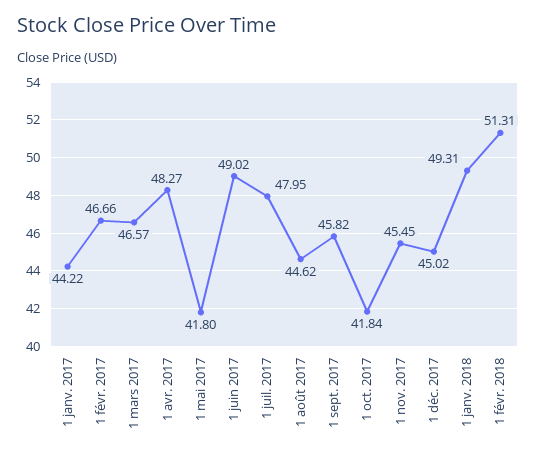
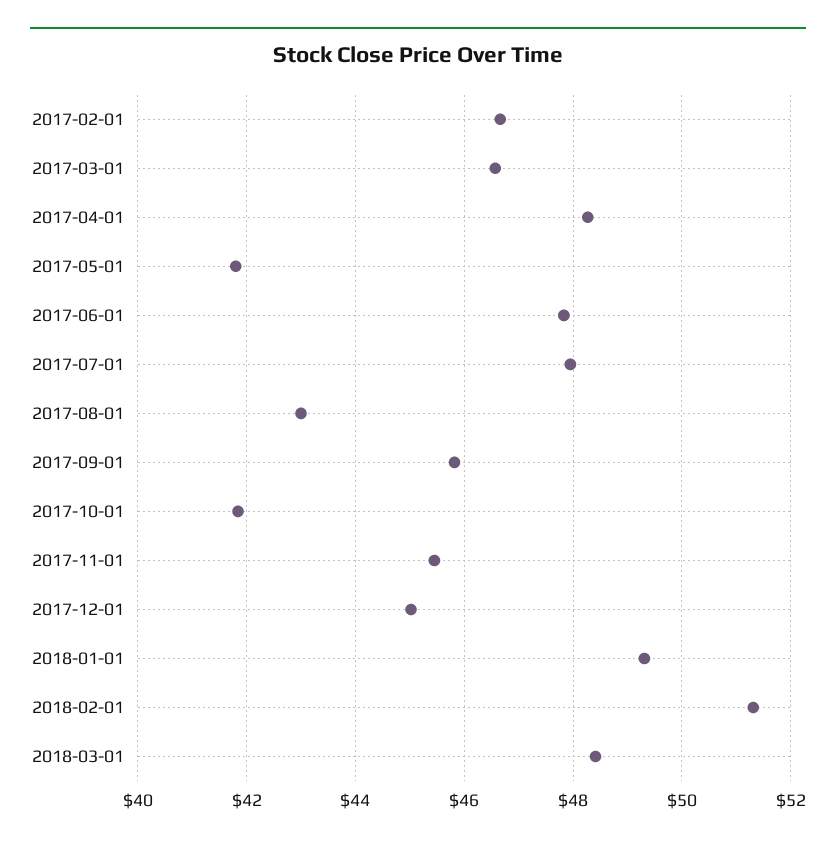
1 janv. 2017: 44.22 -> none
1 juin 2017: 49.02 -> 47.8
1 août 2017: 44.62 -> 43
2018-03-01: none -> 48.4

